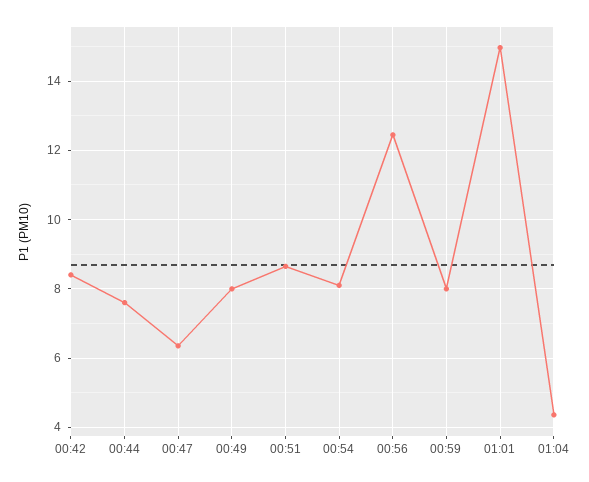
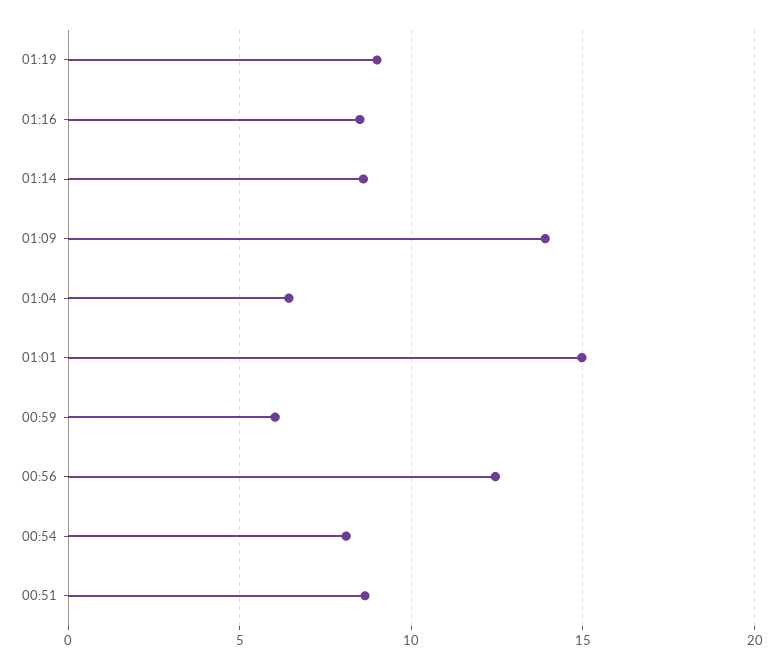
00:42: 8.4 -> none
00:44: 7.6 -> none
00:47: 6.4 -> none
00:49: 8 -> none
00:59: 8 -> 6
01:04: 4.4 -> 6.5
01:19: none -> 9
01:16: none -> 8.5
01:14: none -> 8.5
01:09: none -> 14

